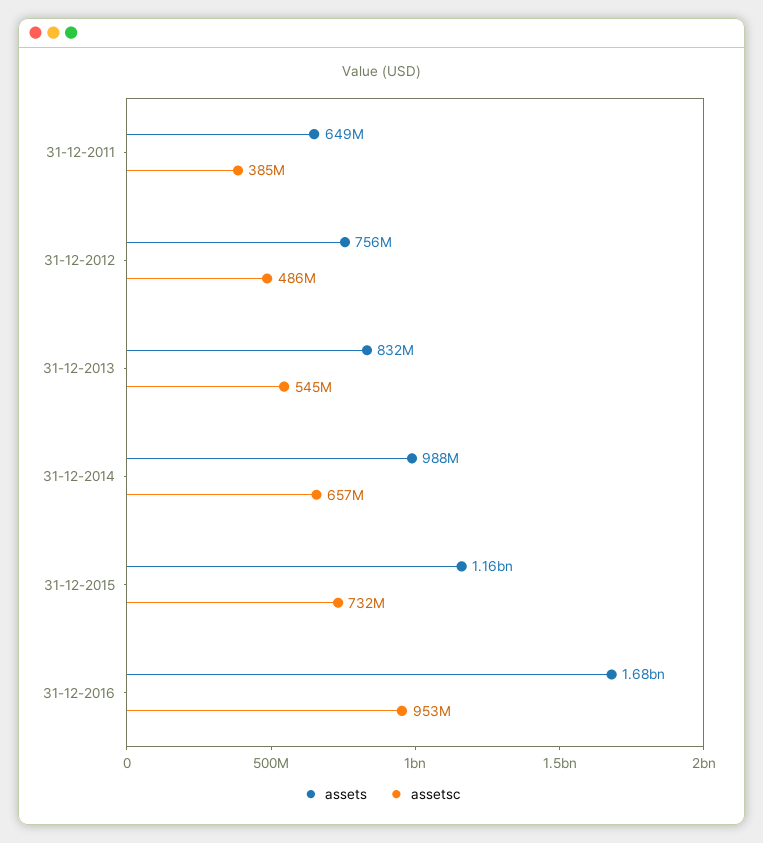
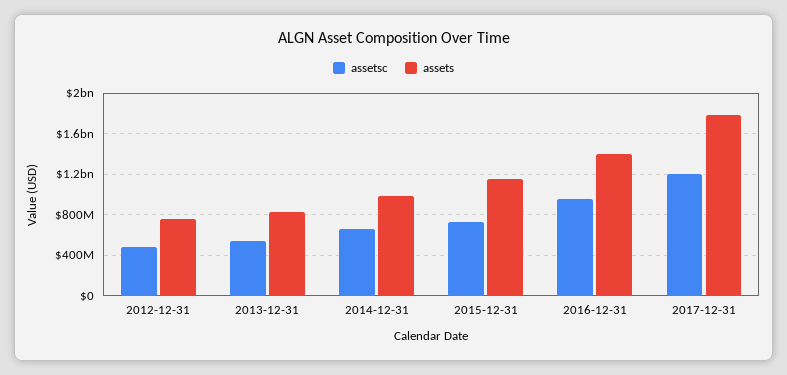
assets, 31-12-2011: 649000000 -> none
assetsc, 31-12-2011: 385000000 -> none
assets, 31-12-2016: 1680000000 -> 1400000000
assetsc, 2017-12-31: none -> 1200000000
assets, 2017-12-31: none -> 1800000000

